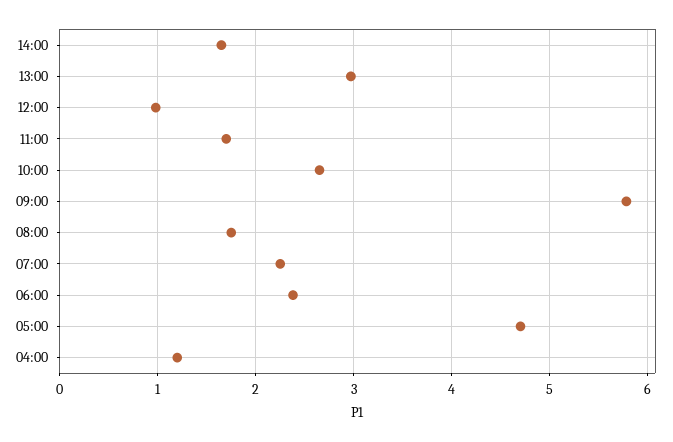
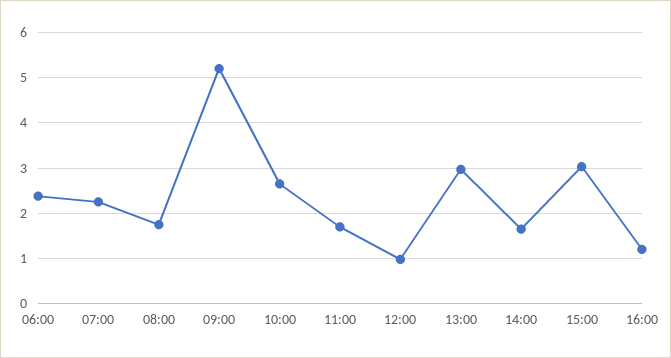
09:00: 5.8 -> 5.2
05:00: 4.7 -> none
04:00: 1.2 -> none
15:00: none -> 3
16:00: none -> 1.2

